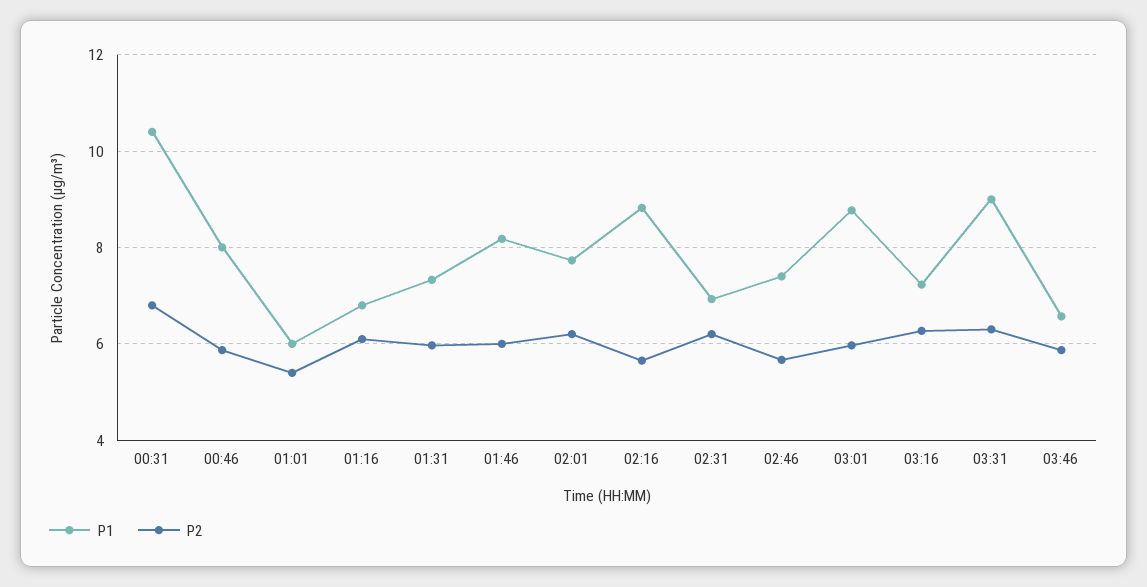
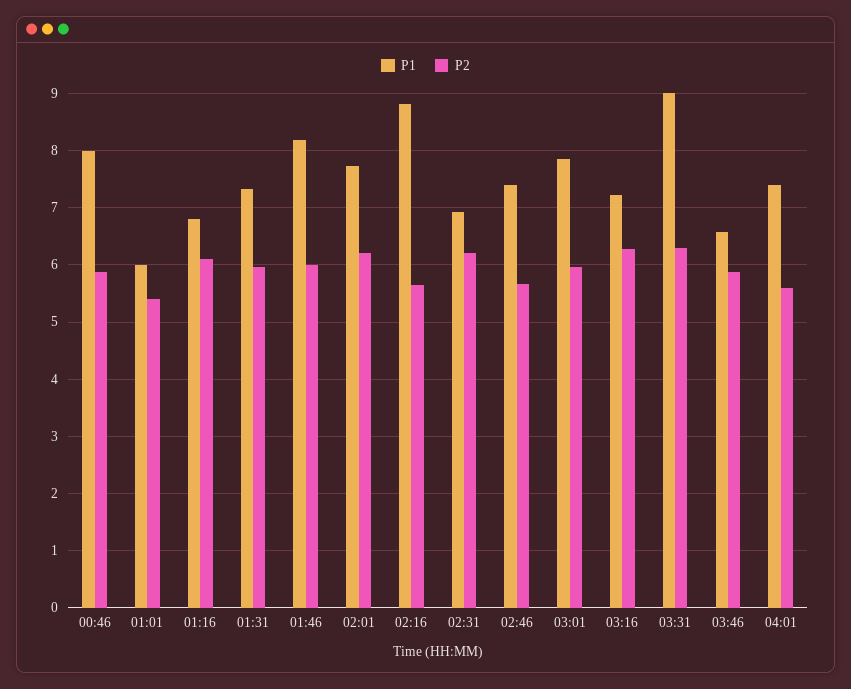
P1, 00:31: 10.4 -> none
P2, 00:31: 6.8 -> none
P1, 03:01: 8.8 -> 7.8
P1, 04:01: none -> 7.4
P2, 04:01: none -> 5.6

